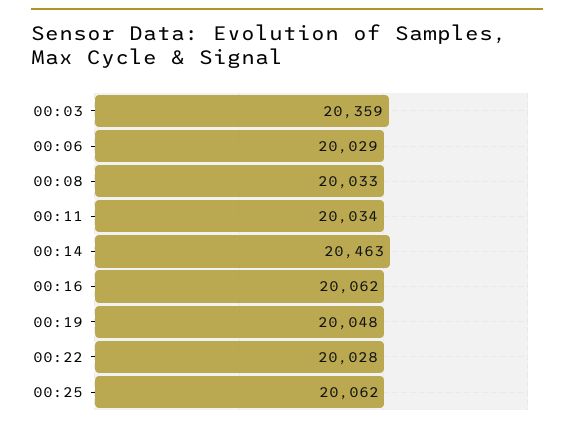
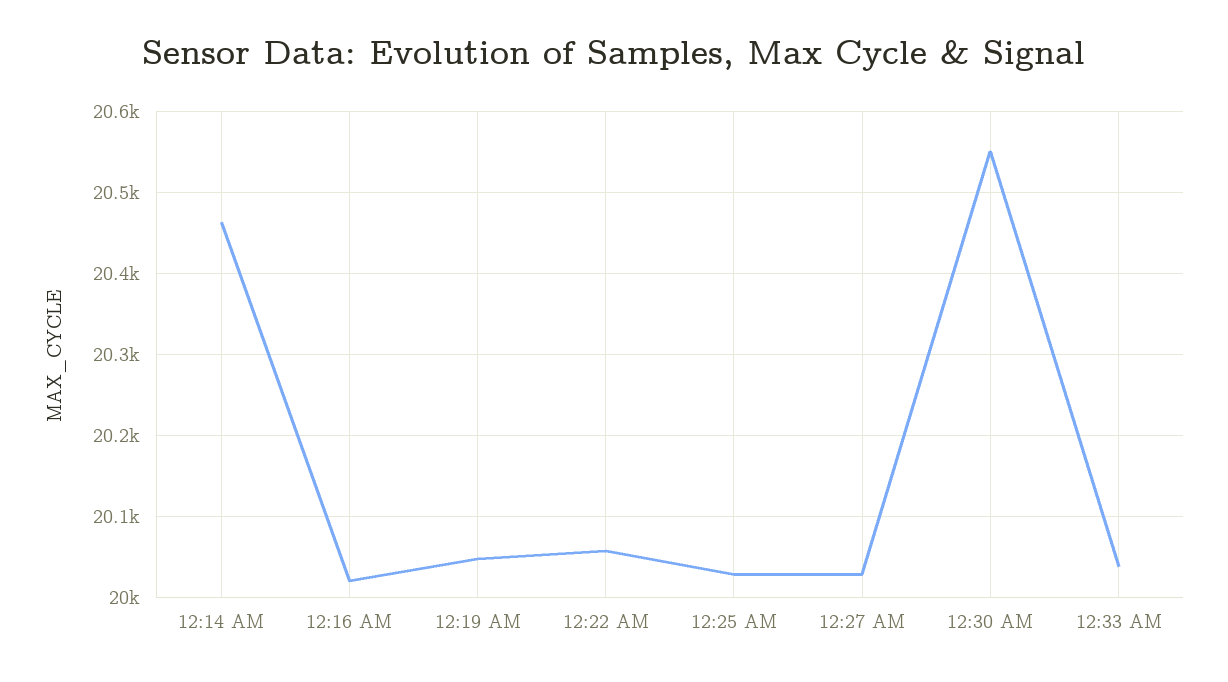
00:03: 20359 -> none
00:06: 20029 -> none
00:08: 20033 -> none
00:11: 20034 -> none
00:16: 20062 -> 20020
00:22: 20028 -> 20060
00:25: 20062 -> 20030
12:27 AM: none -> 20030
12:30 AM: none -> 20550
12:33 AM: none -> 20040

